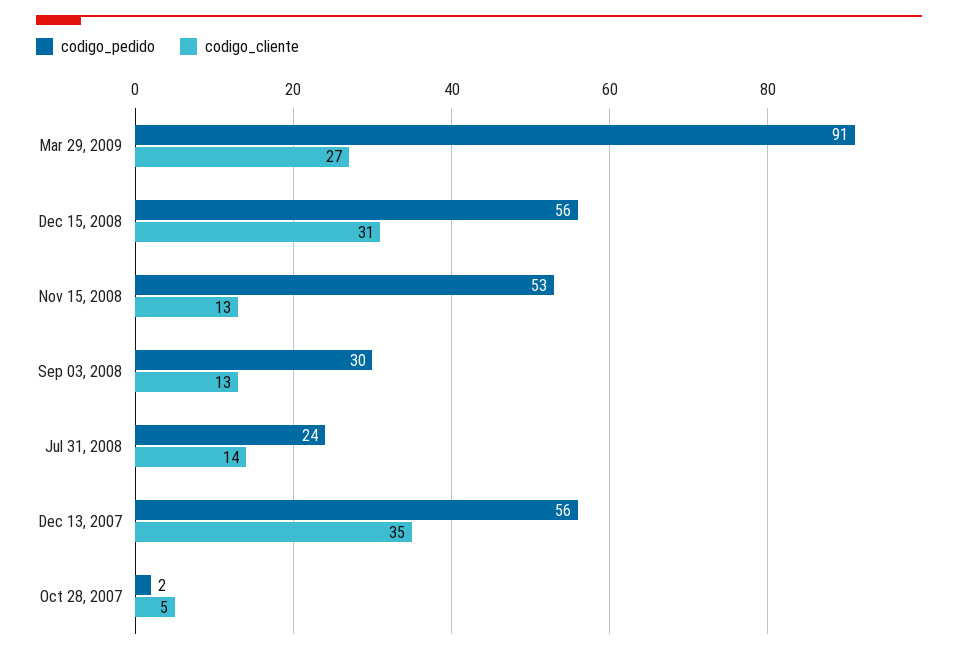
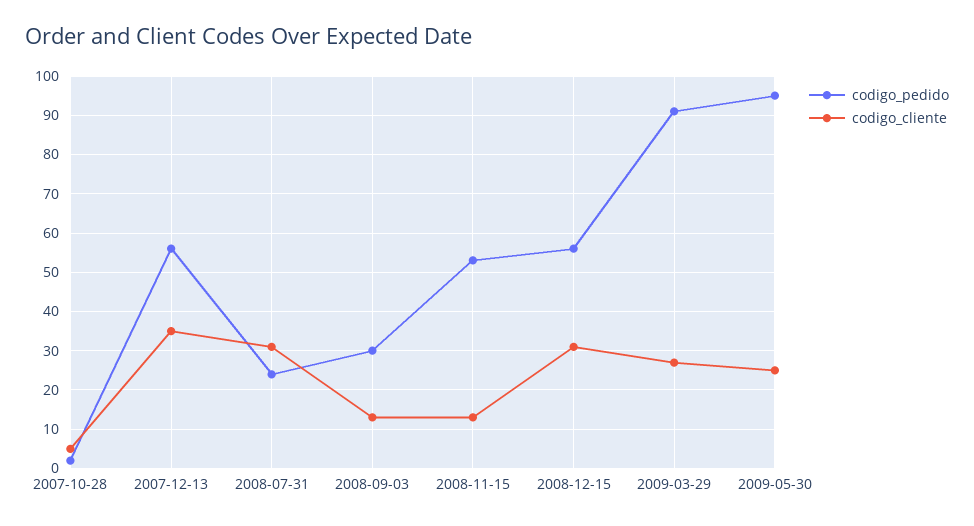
codigo_cliente, Jul 31, 2008: 14 -> 30
codigo_pedido, 2009-05-30: none -> 95
codigo_cliente, 2009-05-30: none -> 25

